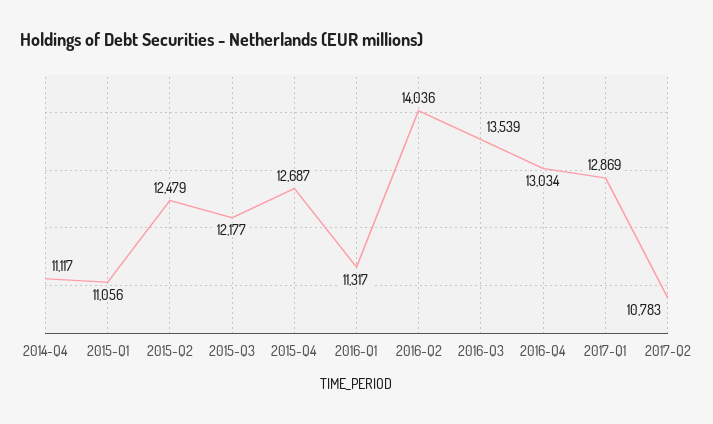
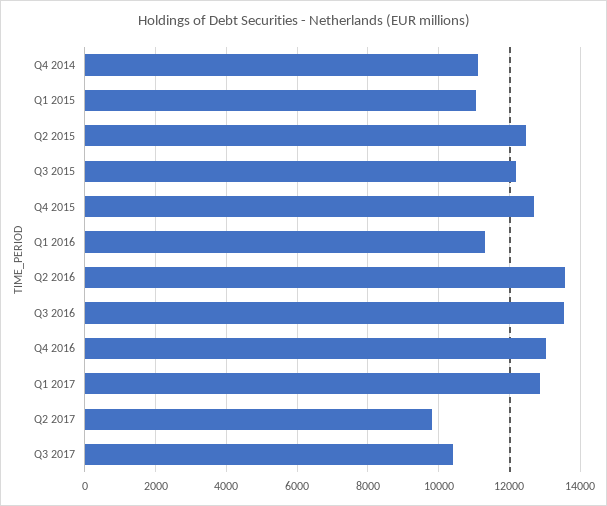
2016-Q2: 14036 -> 13600
2017-Q2: 10783 -> 9800
Q3 2017: none -> 10400

